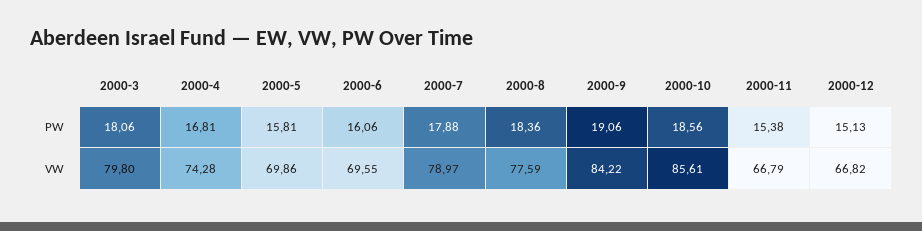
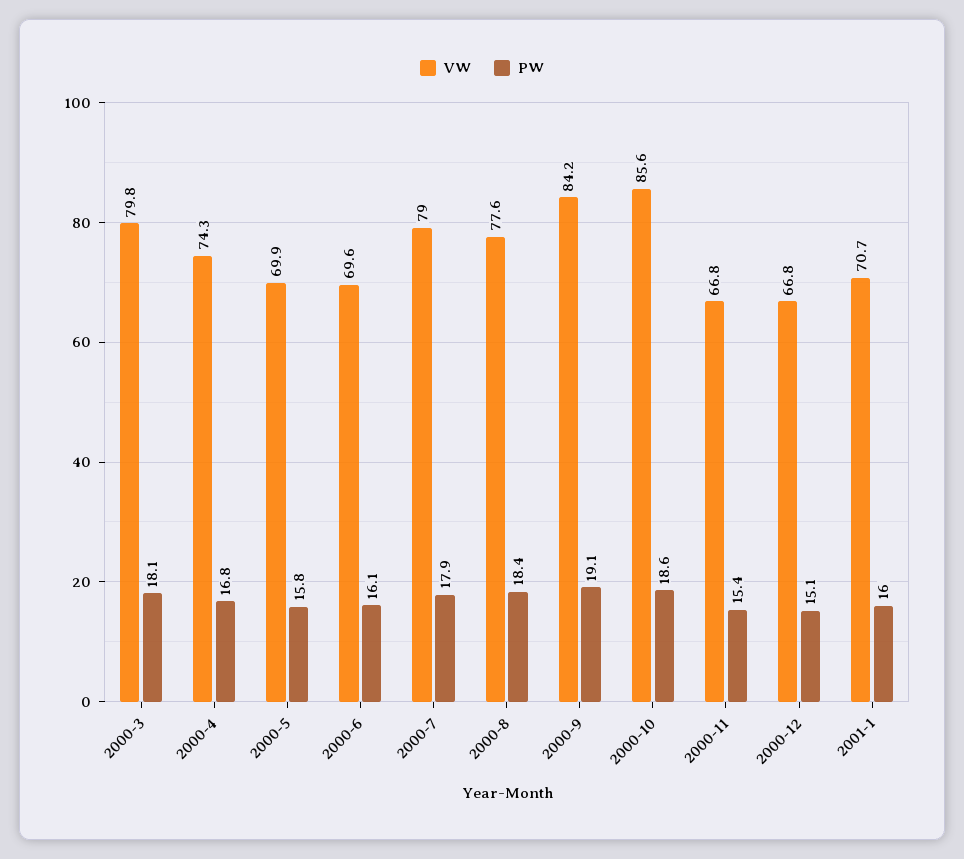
VW, 2001-1: none -> 70.7
PW, 2001-1: none -> 16

